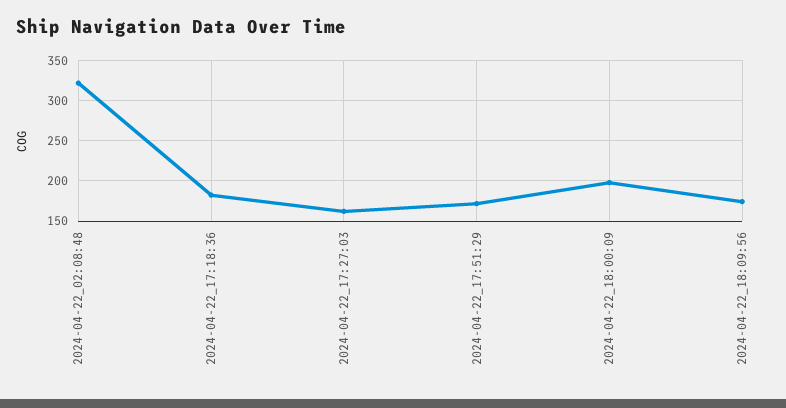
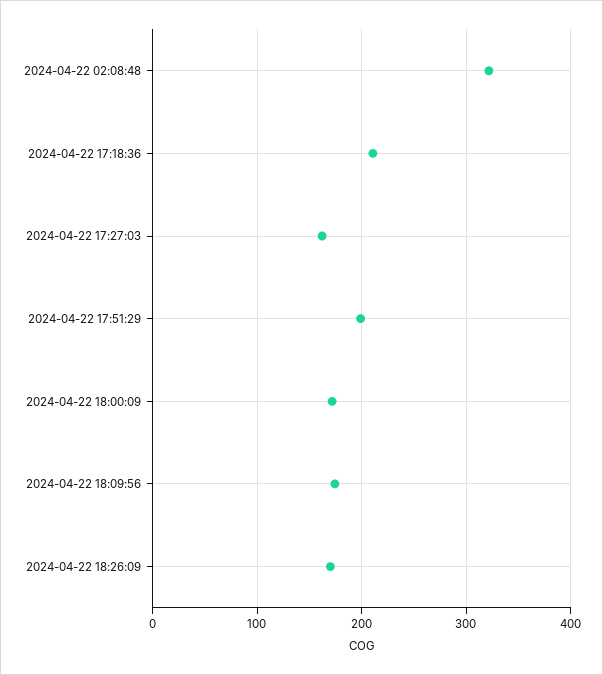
2024-04-22_17:18:36: 180 -> 210
2024-04-22_17:51:29: 170 -> 200
2024-04-22_18:00:09: 200 -> 170
2024-04-22 18:26:09: none -> 170

